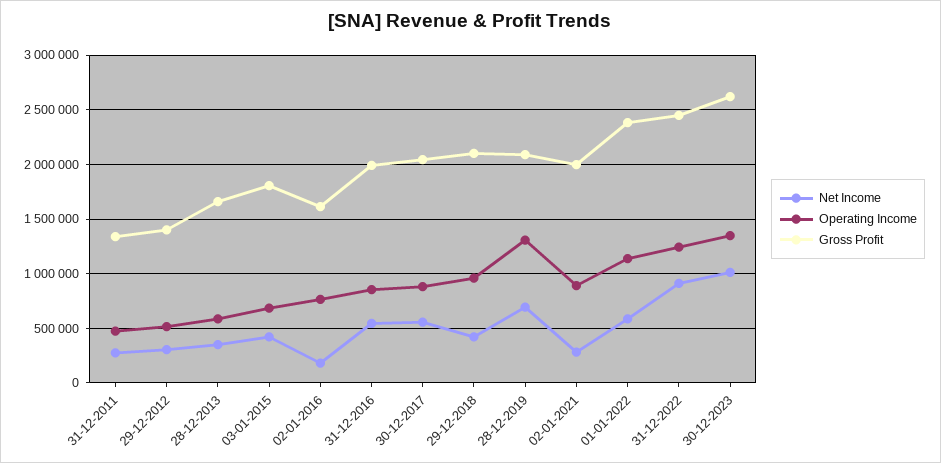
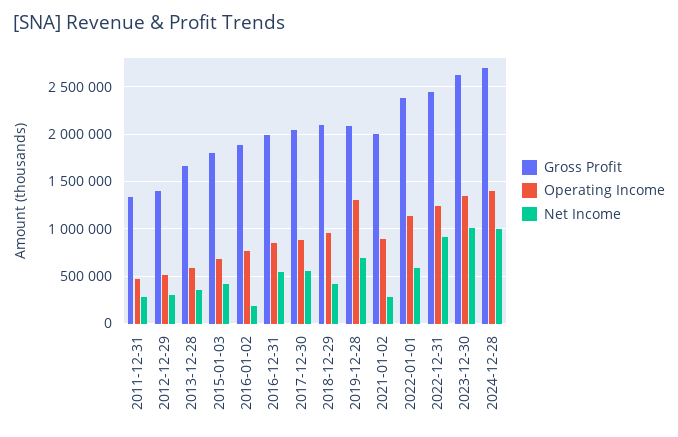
Gross Profit, 02-01-2016: 1600000 -> 1900000
Gross Profit, 2024-12-28: none -> 2700000
Operating Income, 2024-12-28: none -> 1400000
Net Income, 2024-12-28: none -> 1000000

